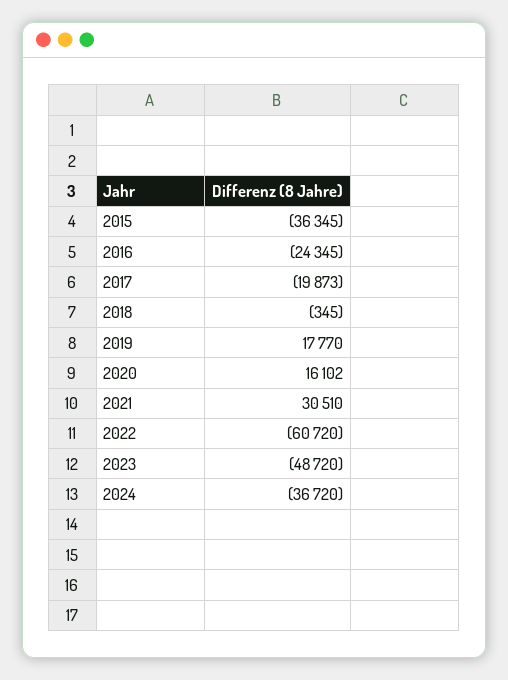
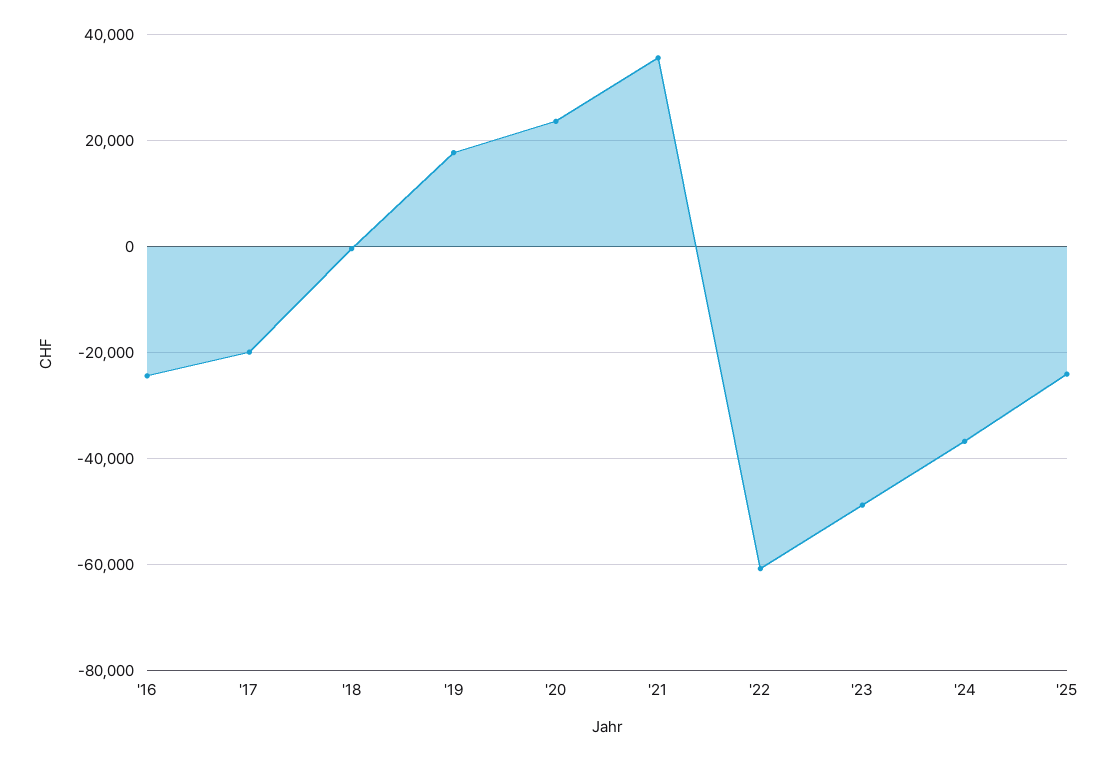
2015: -36345 -> none
2020: 16102 -> 24000
2021: 30510 -> 36000
'25: none -> -24000

